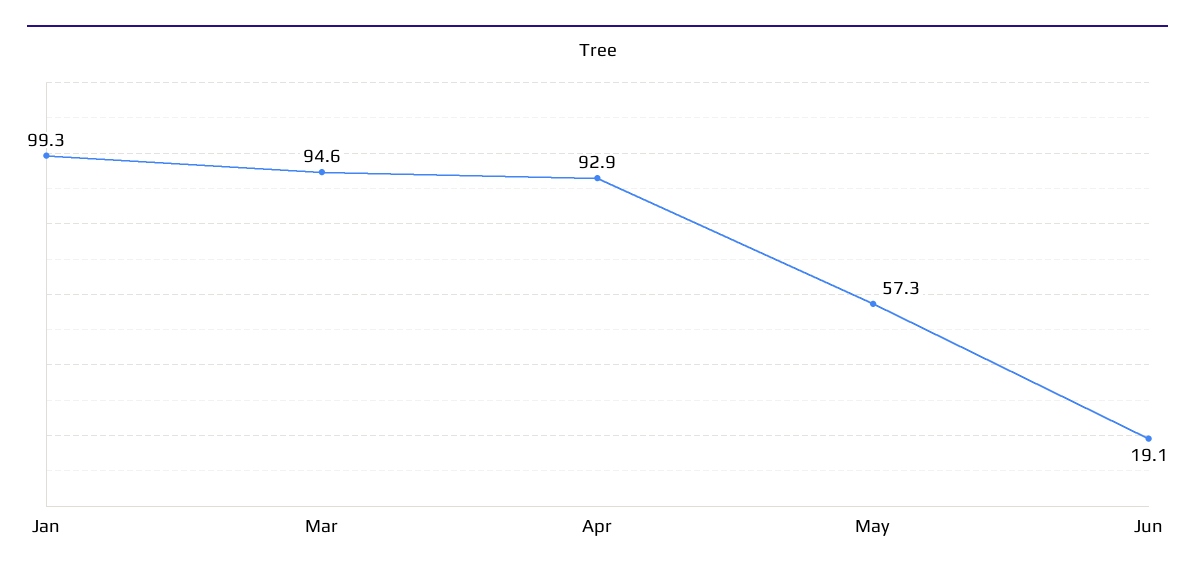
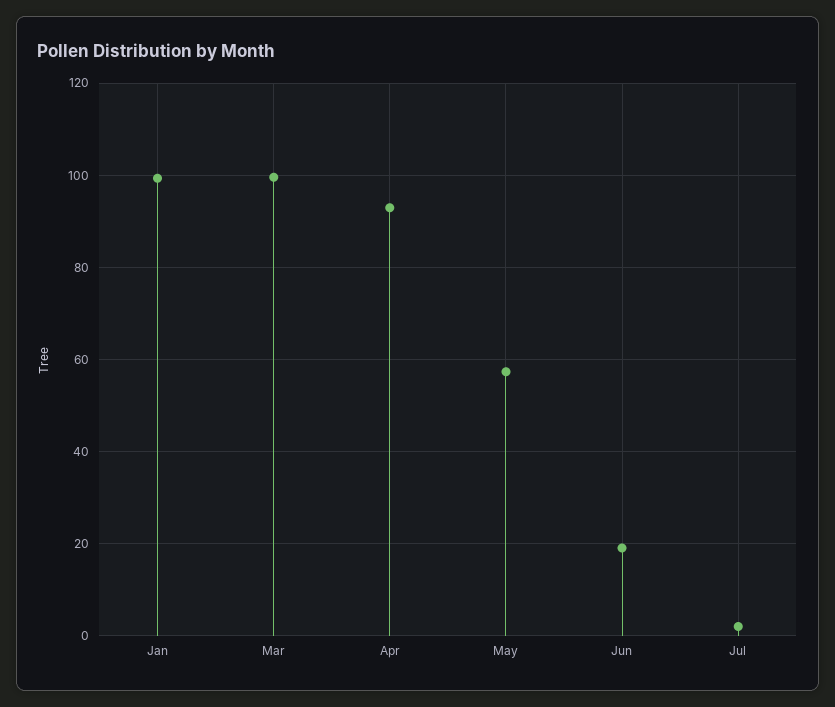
Mar: 94.6 -> 100
Jul: none -> 2

